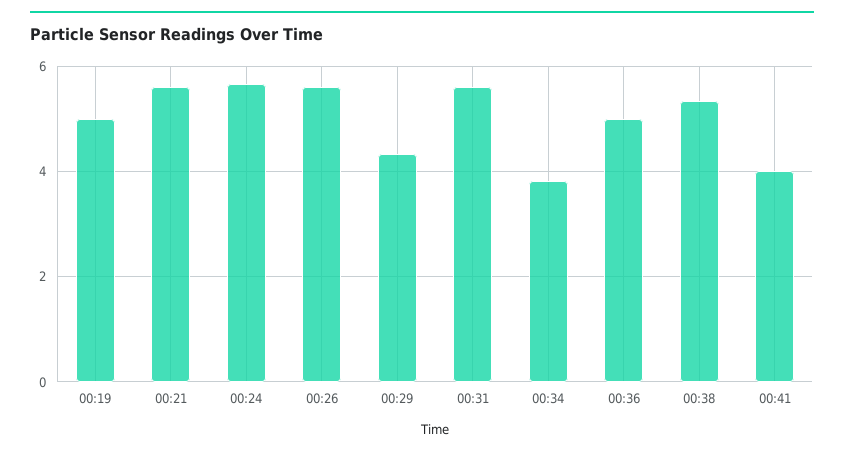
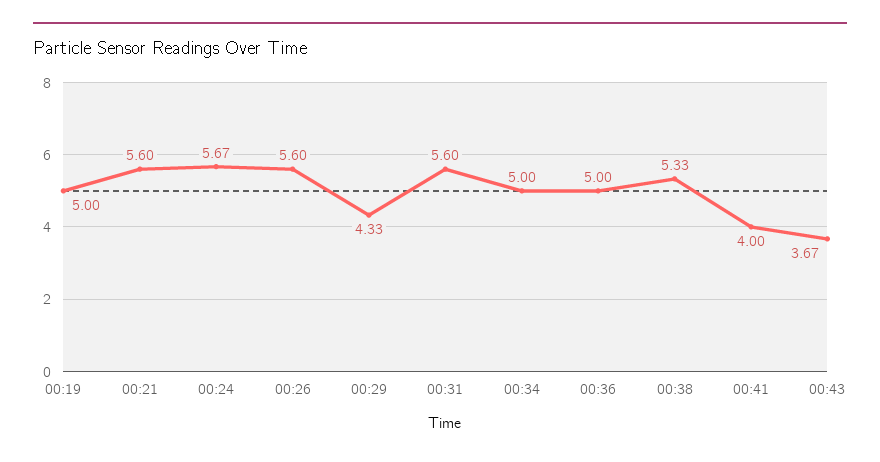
00:34: 3.8 -> 5
00:43: none -> 3.67

